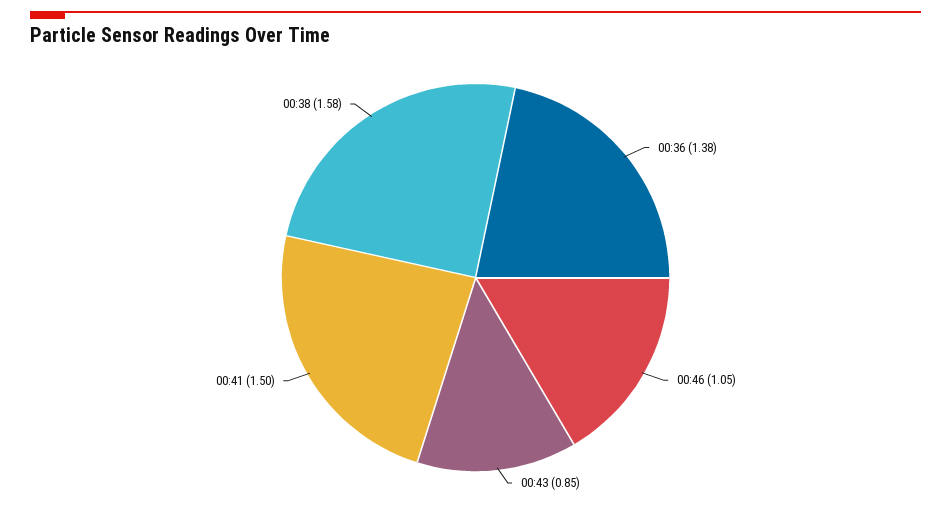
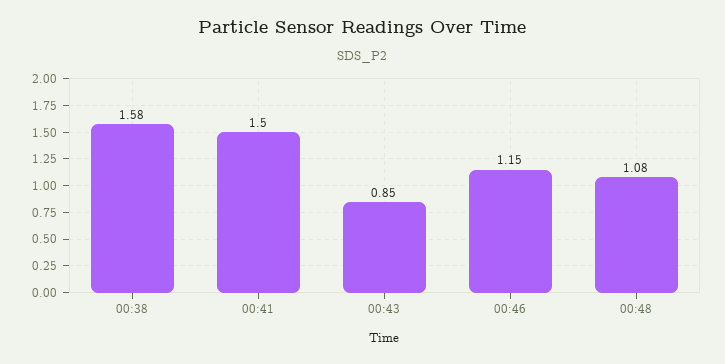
00:36: 1.38 -> none
00:46: 1.05 -> 1.15
00:48: none -> 1.08

